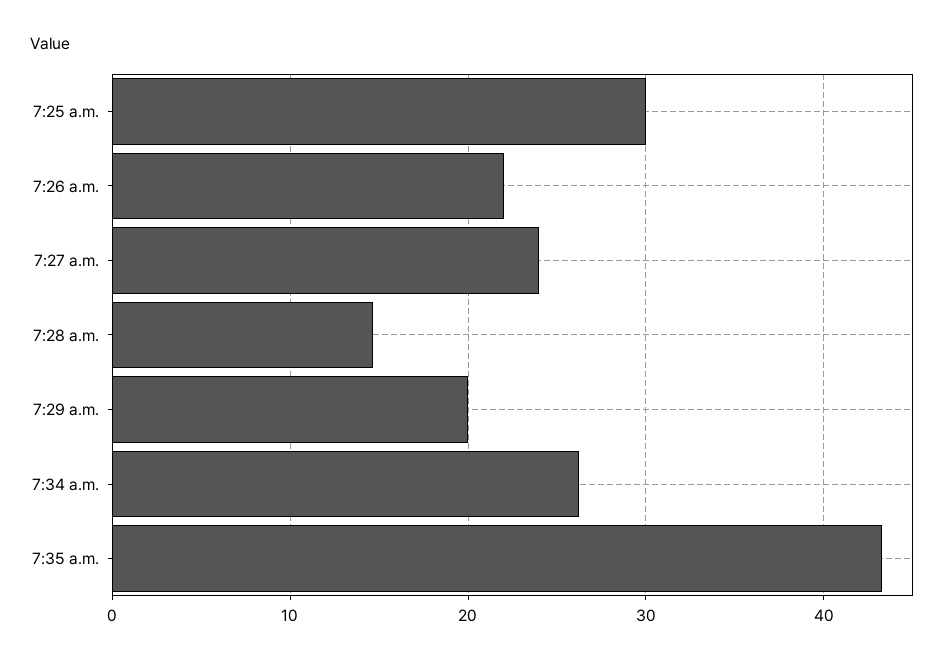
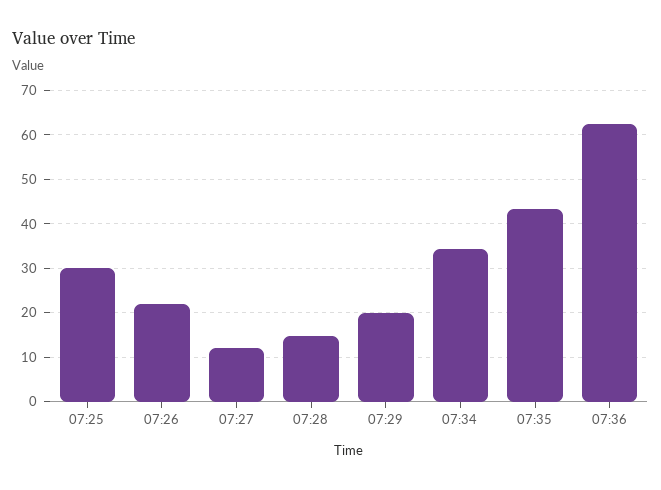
7:27 a.m.: 24 -> 12
7:34 a.m.: 26 -> 34
07:36: none -> 62

